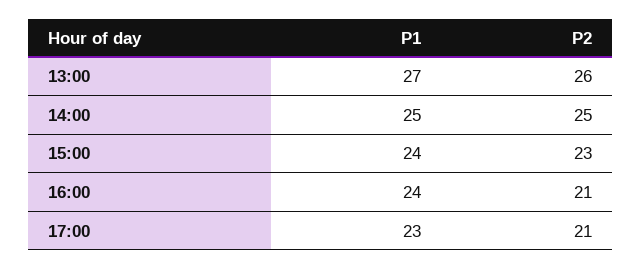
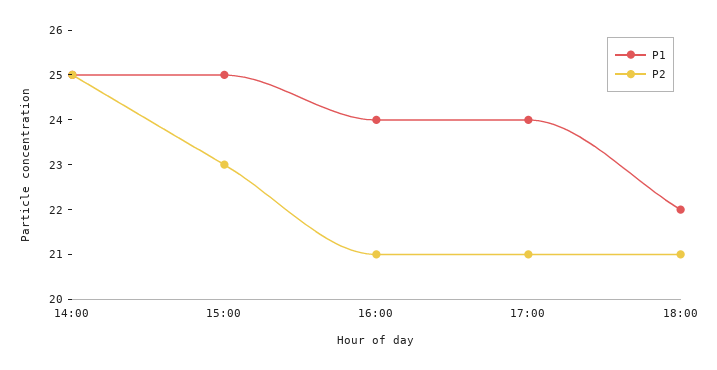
P1, 13:00: 27 -> none
P2, 13:00: 26 -> none
P1, 15:00: 24 -> 25
P1, 17:00: 23 -> 24
P1, 18:00: none -> 22
P2, 18:00: none -> 21

